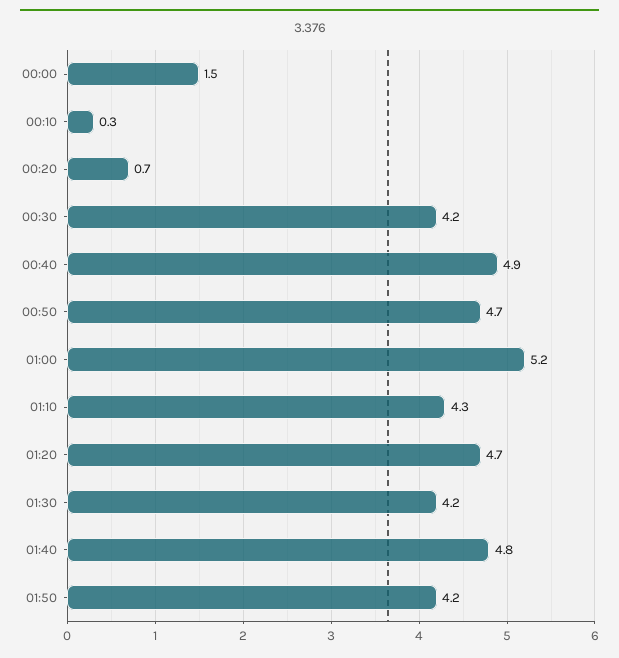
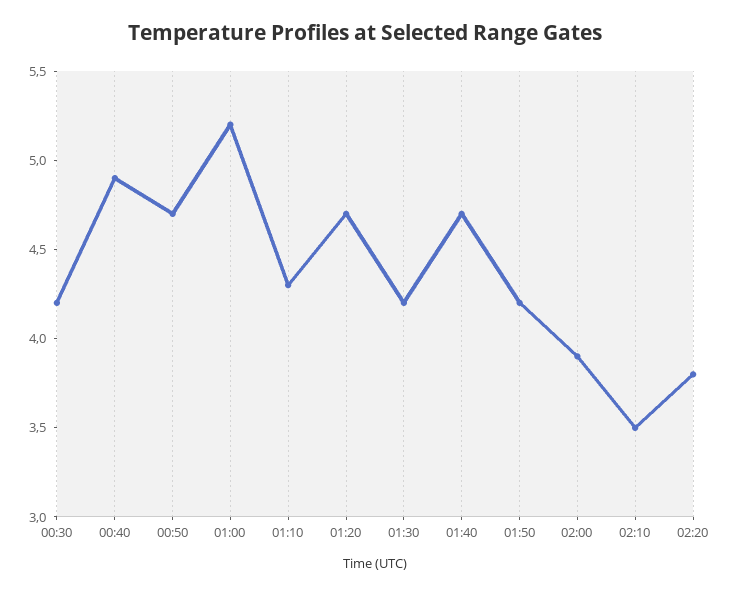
00:00: 1.5 -> none
00:10: 0.3 -> none
00:20: 0.7 -> none
01:40: 4.8 -> 4.7
02:00: none -> 3.9
02:10: none -> 3.5
02:20: none -> 3.8

